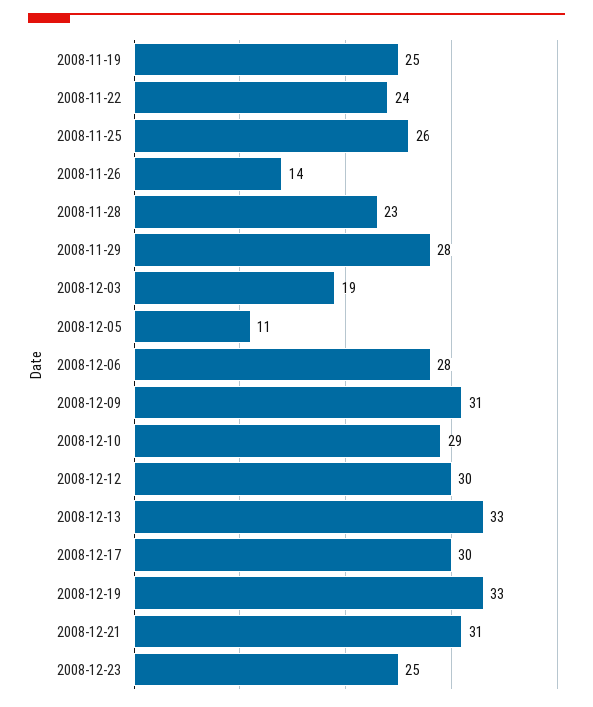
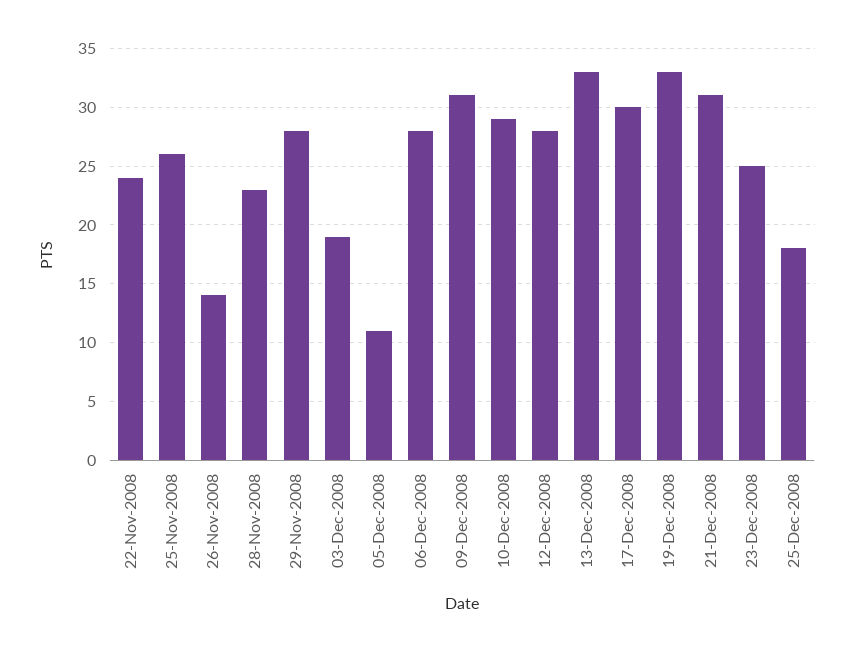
2008-11-19: 25 -> none
2008-12-12: 30 -> 28
25-Dec-2008: none -> 18

